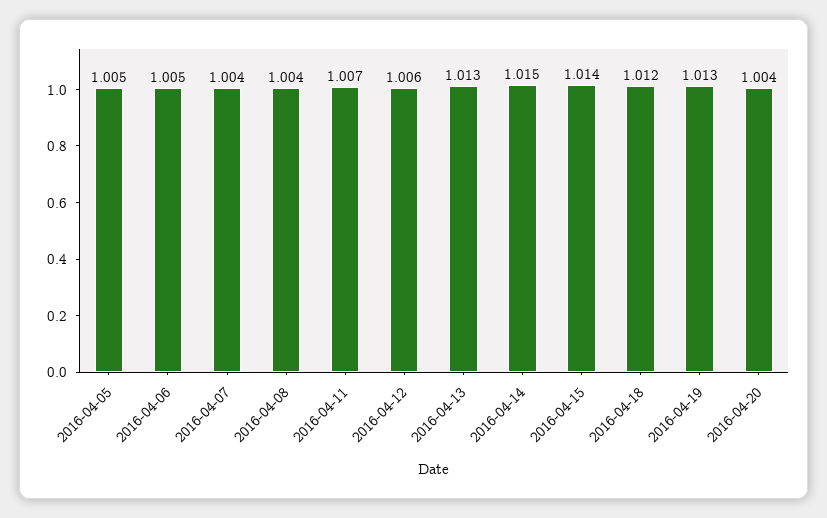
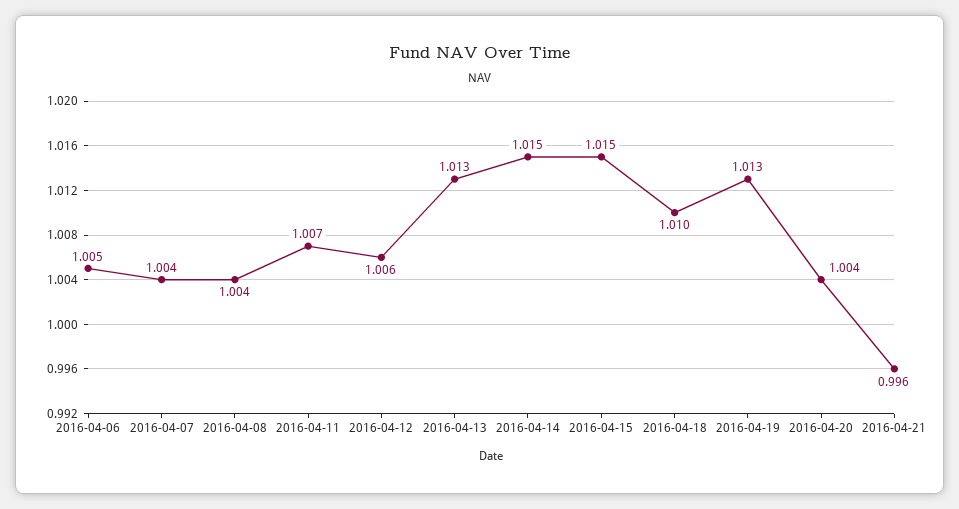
2016-04-05: 1.005 -> none
2016-04-15: 1.014 -> 1.015
2016-04-18: 1.012 -> 1.01
2016-04-21: none -> 0.996

